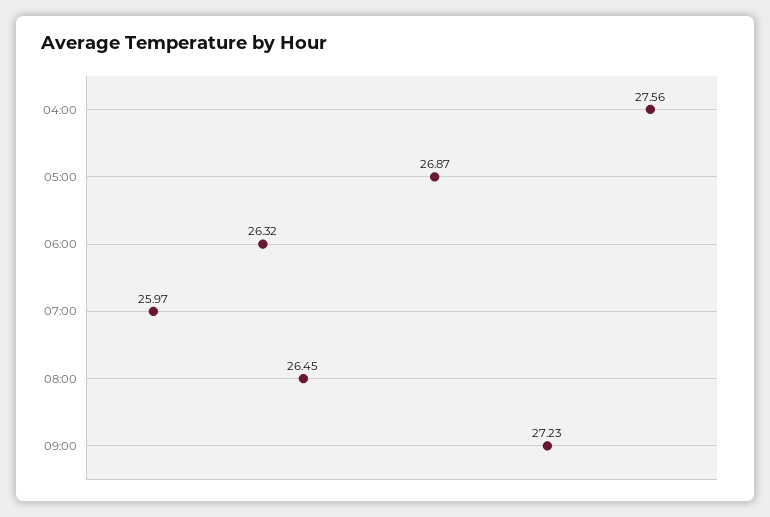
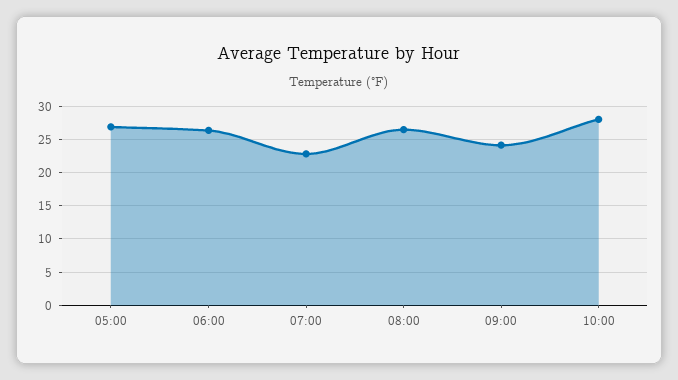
04:00: 27.56 -> none
07:00: 25.97 -> 23
09:00: 27.23 -> 24
10:00: none -> 28

